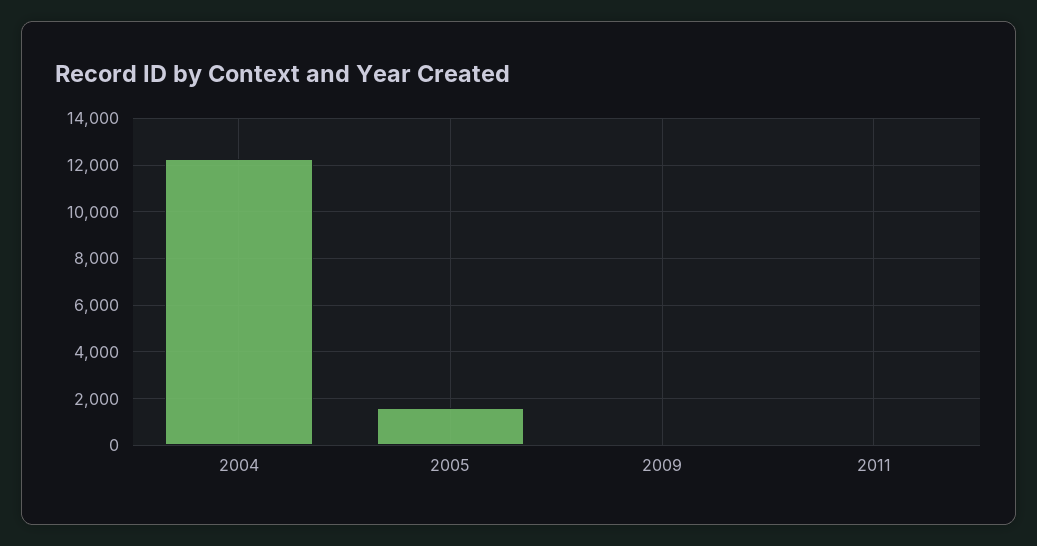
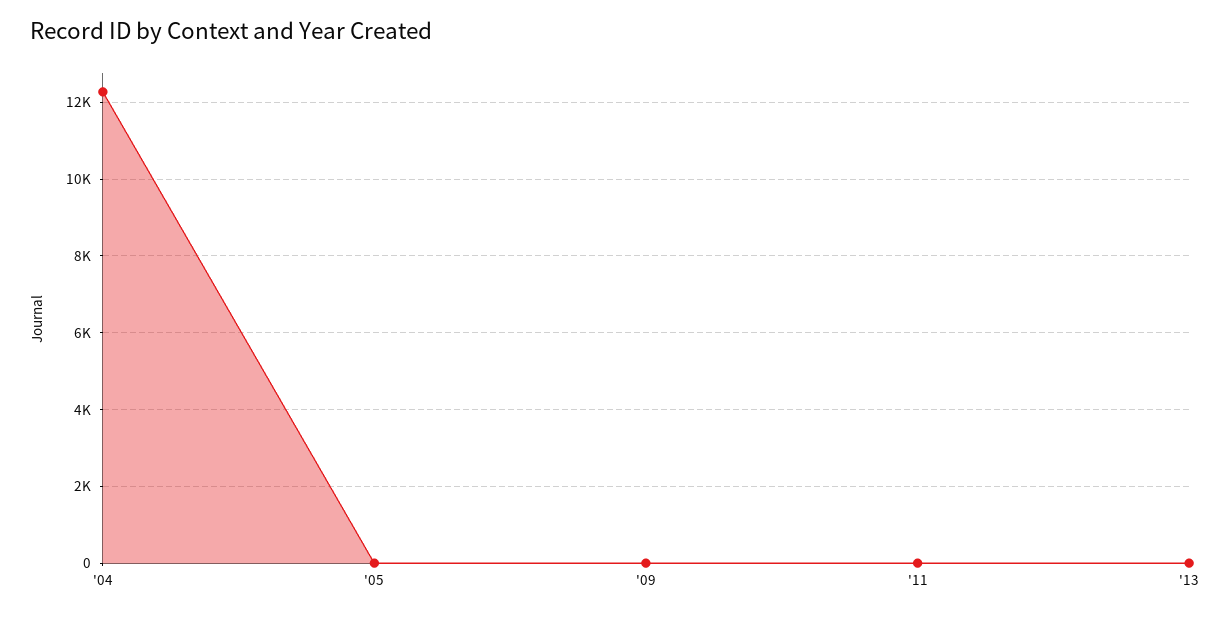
2005: 1500 -> 0
'13: none -> 0

